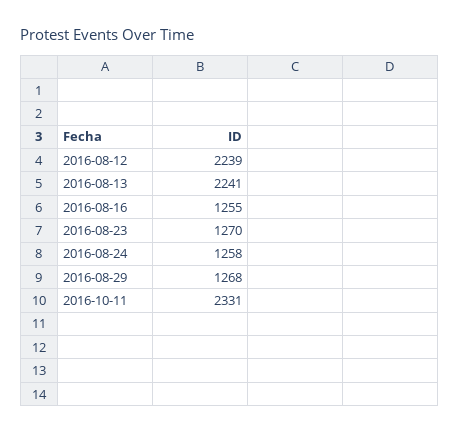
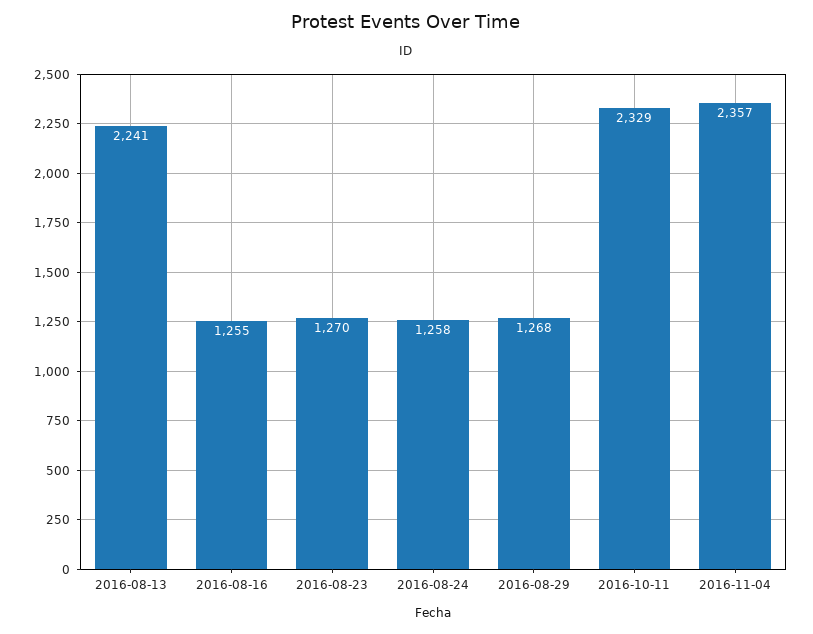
2016-08-12: 2239 -> none
2016-10-11: 2331 -> 2329
2016-11-04: none -> 2357

